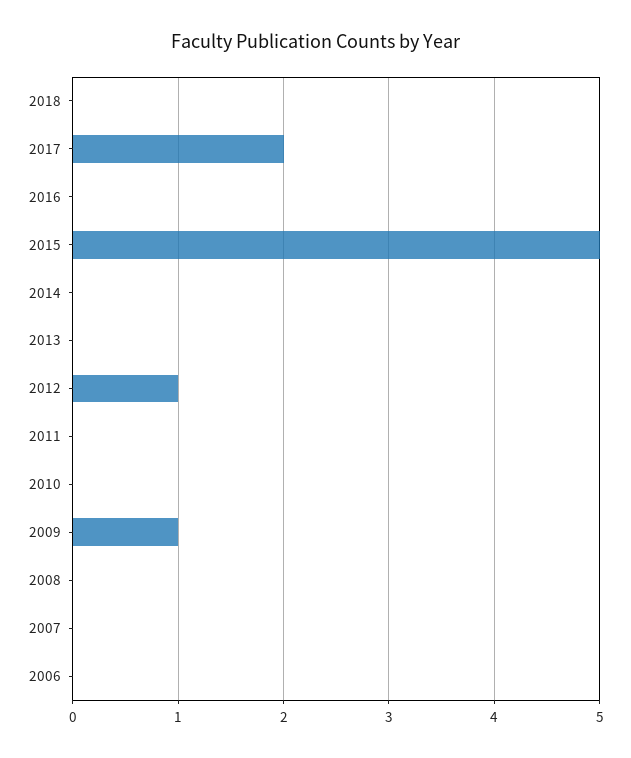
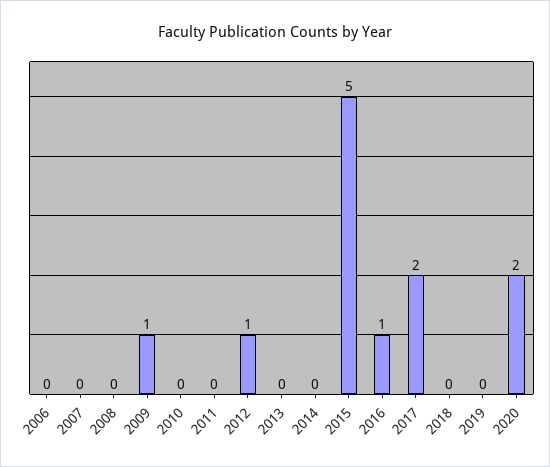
2016: 0 -> 1
2019: none -> 0
2020: none -> 2

